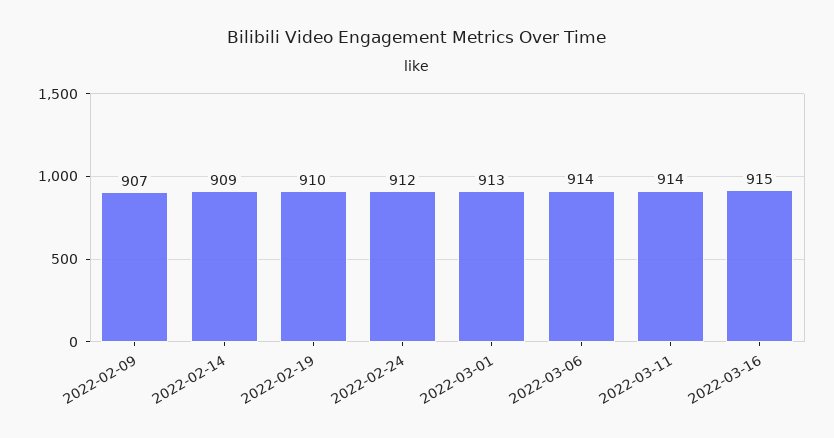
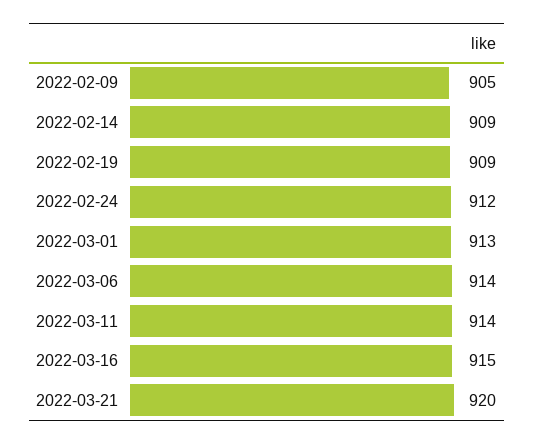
2022-02-09: 907 -> 905
2022-02-19: 910 -> 909
2022-03-21: none -> 920

